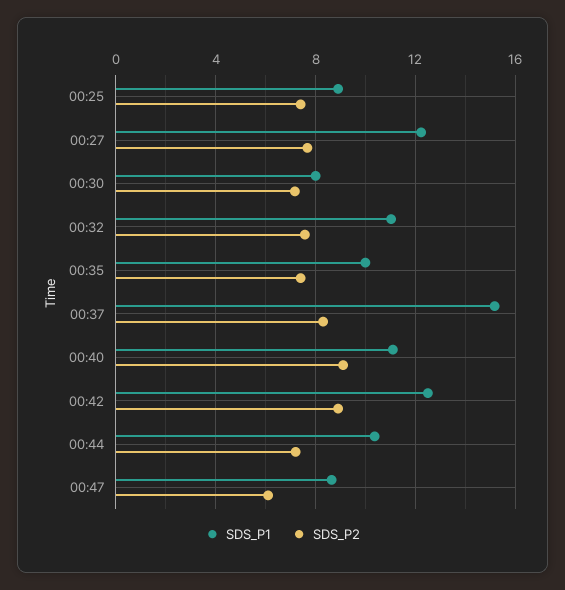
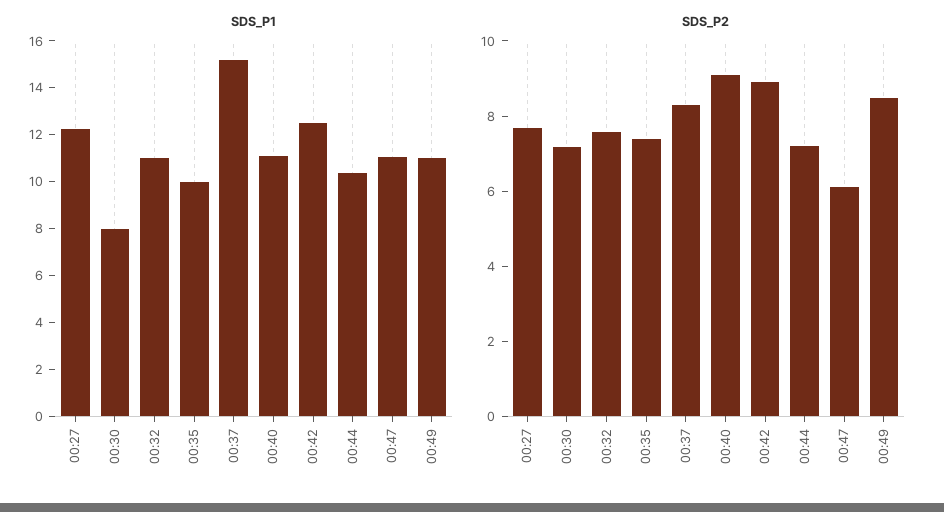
SDS_P1, 00:25: 9 -> none
SDS_P2, 00:25: 7.5 -> none
SDS_P1, 00:47: 8.5 -> 11
SDS_P1, 00:49: none -> 11
SDS_P2, 00:49: none -> 8.5

